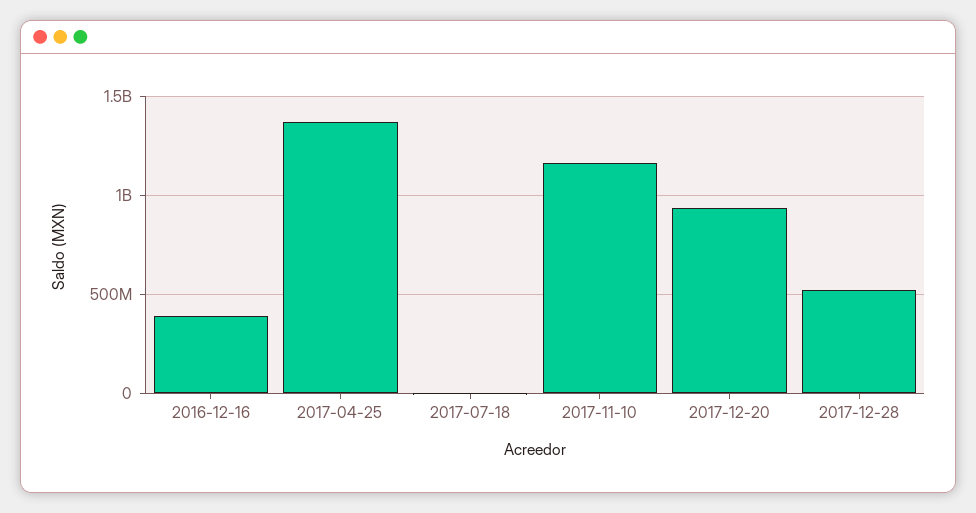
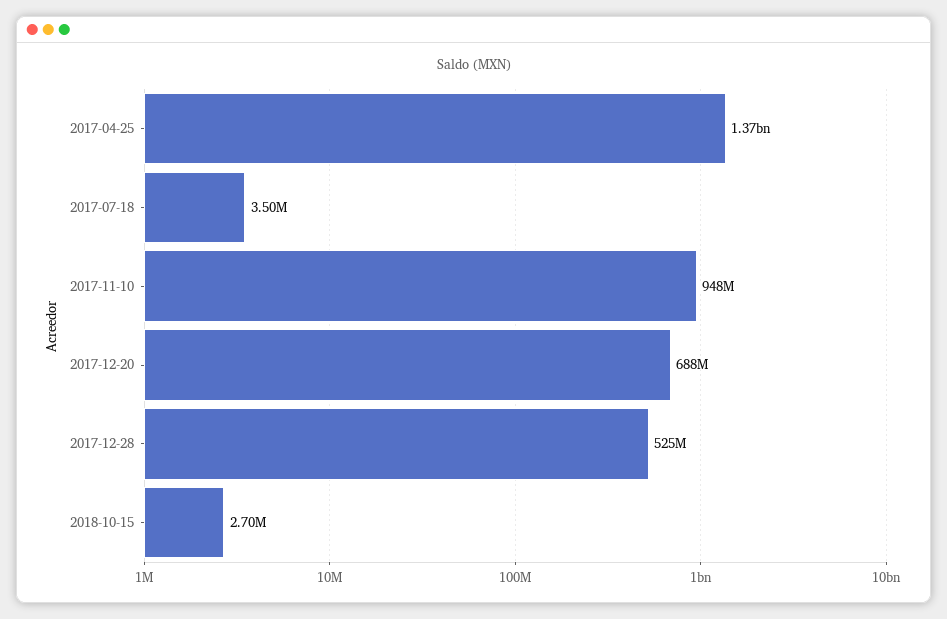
2016-12-16: 400000000 -> none
2017-11-10: 1150000000 -> 948000000
2017-12-20: 950000000 -> 688000000
2018-10-15: none -> 2700000

